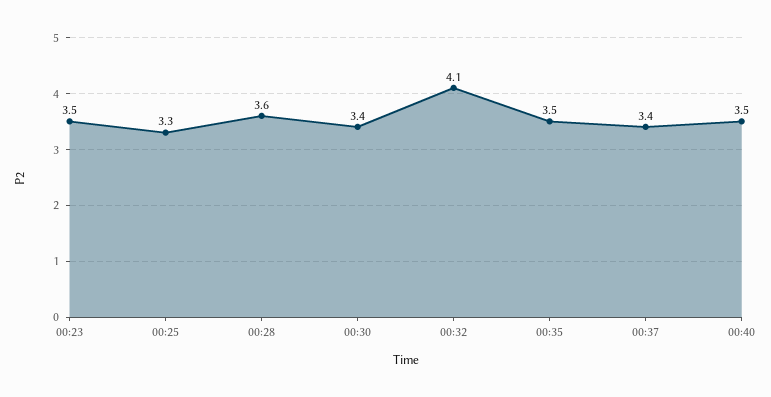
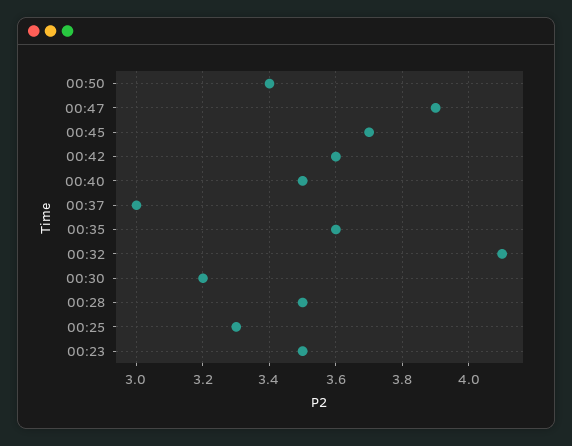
00:28: 3.6 -> 3.5
00:30: 3.4 -> 3.2
00:35: 3.5 -> 3.6
00:37: 3.4 -> 3
00:50: none -> 3.4
00:47: none -> 3.9
00:45: none -> 3.7
00:42: none -> 3.6

